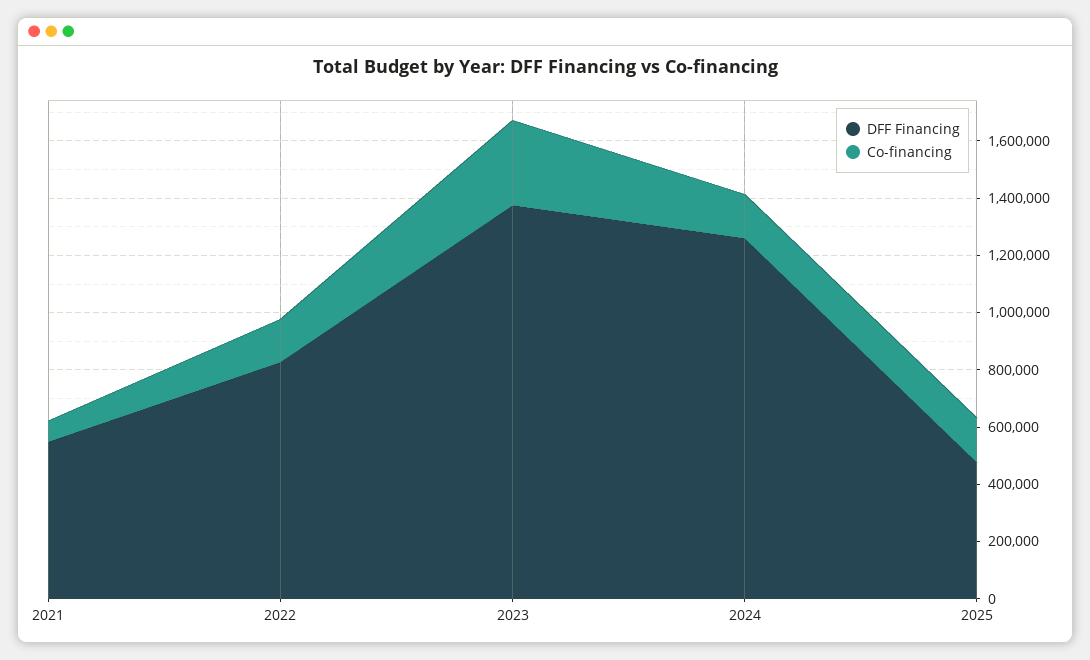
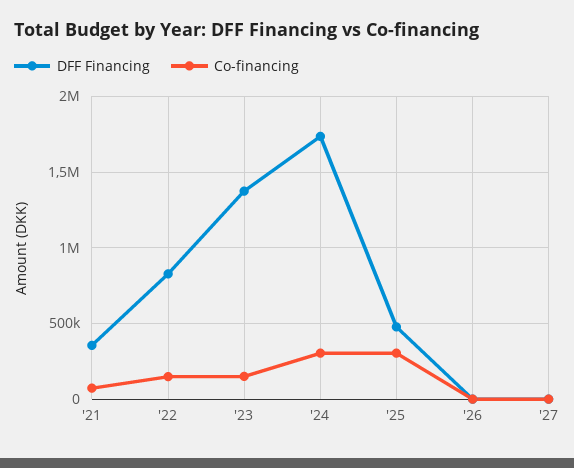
DFF Financing, 2021: 550000 -> 350000
Co-financing, 2023: 300000 -> 150000
DFF Financing, 2024: 1250000 -> 1750000
Co-financing, 2024: 150000 -> 300000
Co-financing, 2025: 150000 -> 300000
DFF Financing, '26: none -> 0
Co-financing, '26: none -> 0
DFF Financing, '27: none -> 0
Co-financing, '27: none -> 0

